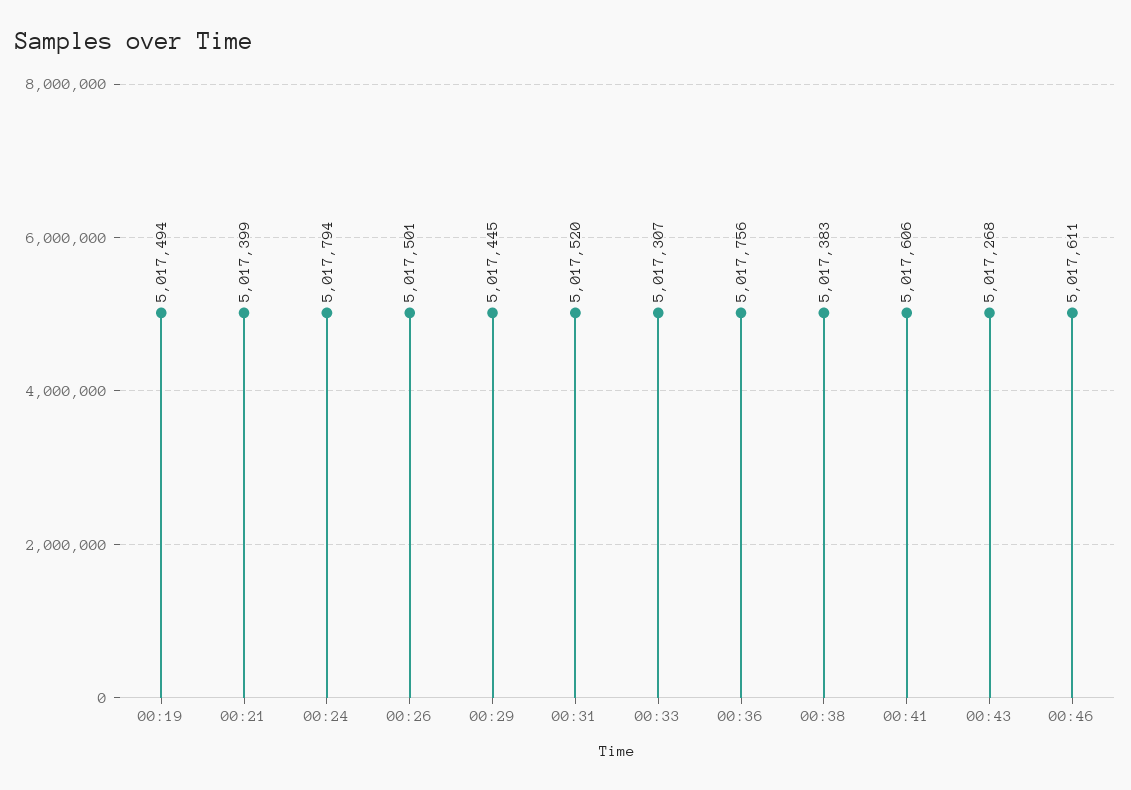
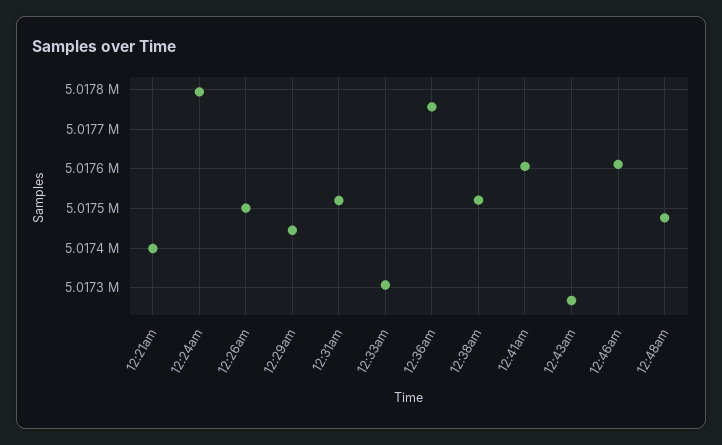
00:19: 5017494 -> none
00:38: 5017383 -> 5017520
12:48am: none -> 5017480

